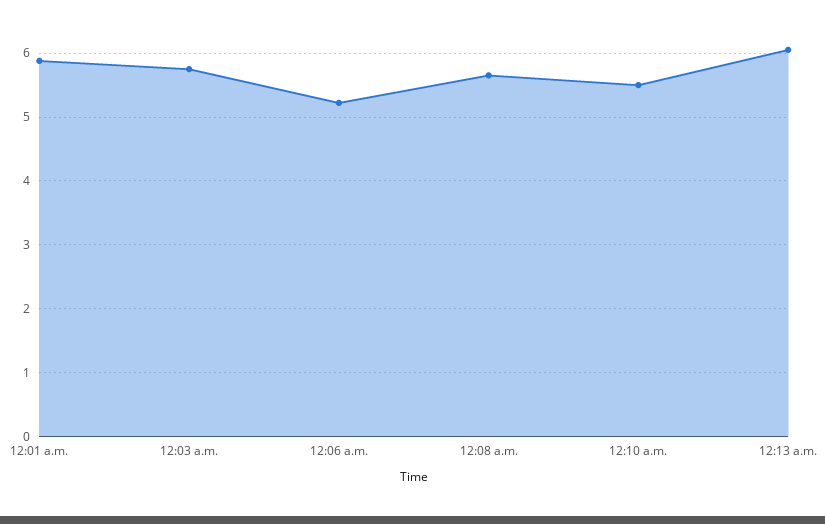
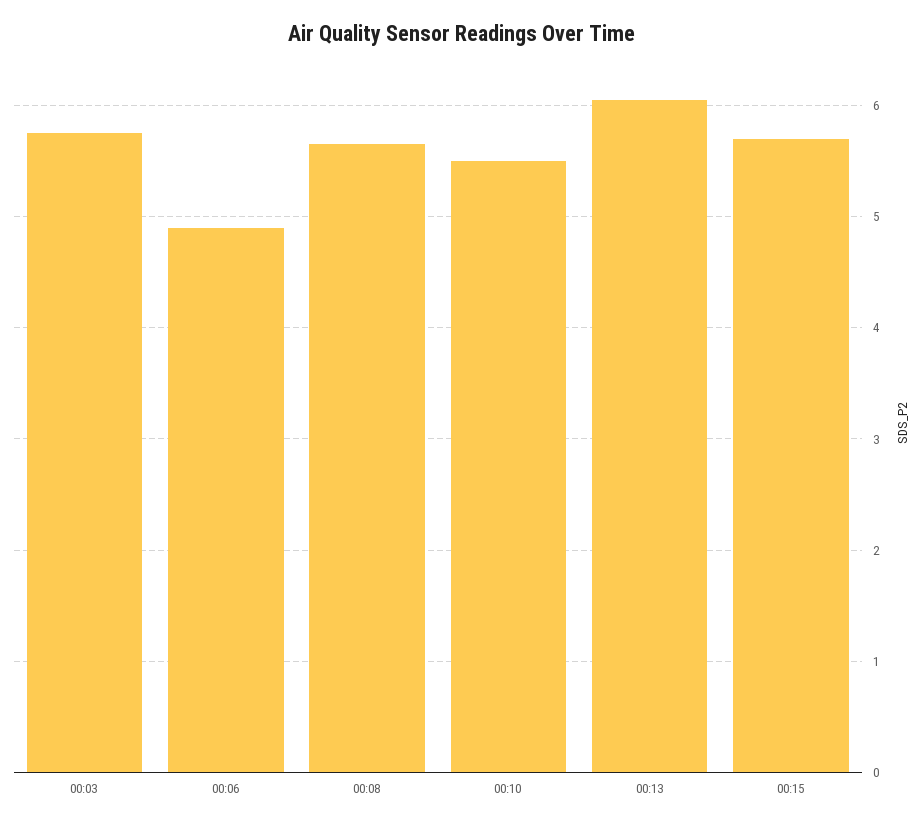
12:01 a.m.: 5.9 -> none
12:06 a.m.: 5.2 -> 4.9
00:15: none -> 5.7

